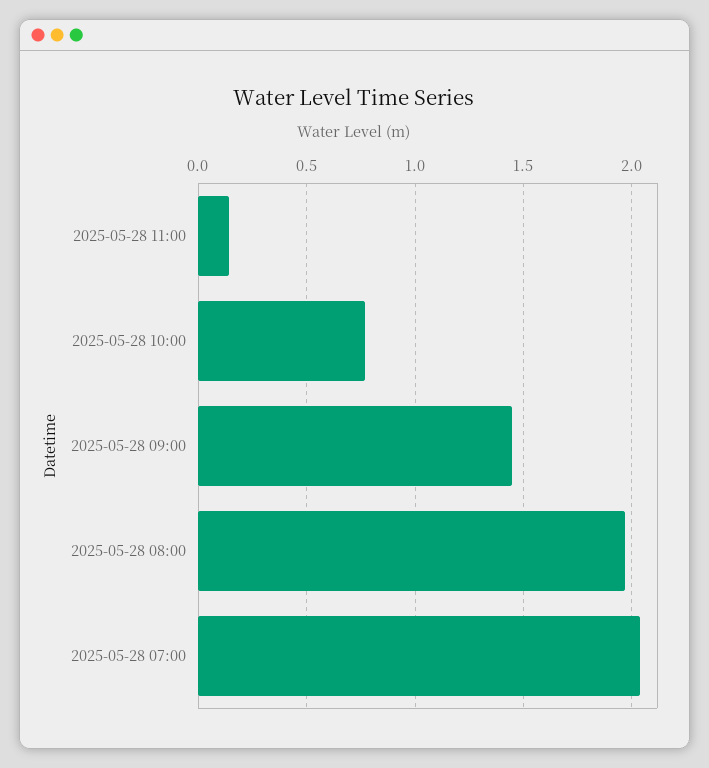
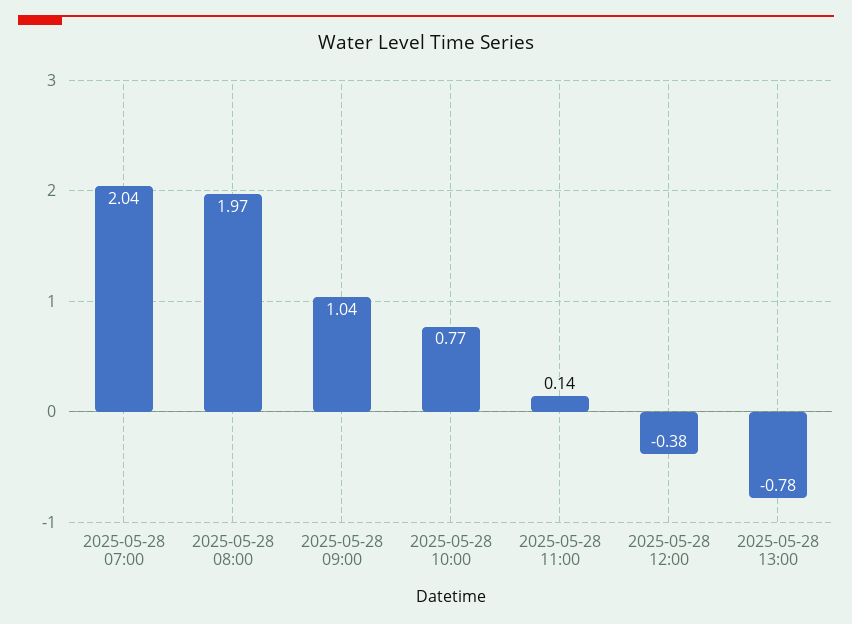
2025-05-28 09:00: 1.45 -> 1.04
2025-05-28 12:00: none -> -0.38
2025-05-28 13:00: none -> -0.78

